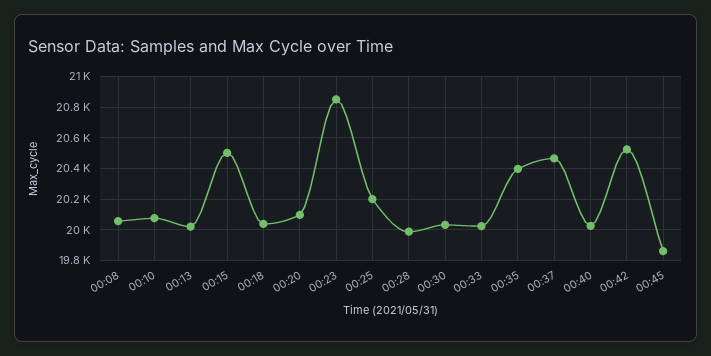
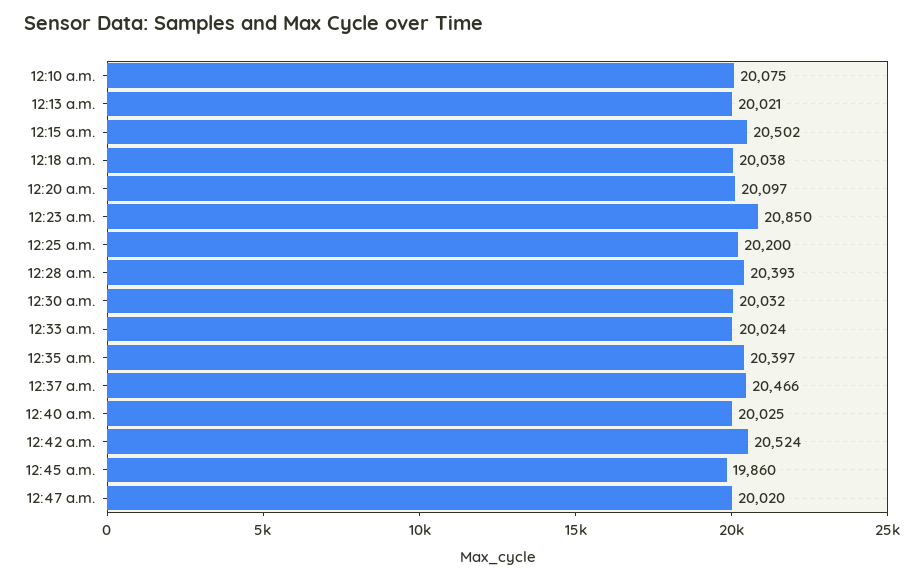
00:08: 20050 -> none
00:28: 20000 -> 20393
12:47 a.m.: none -> 20020

